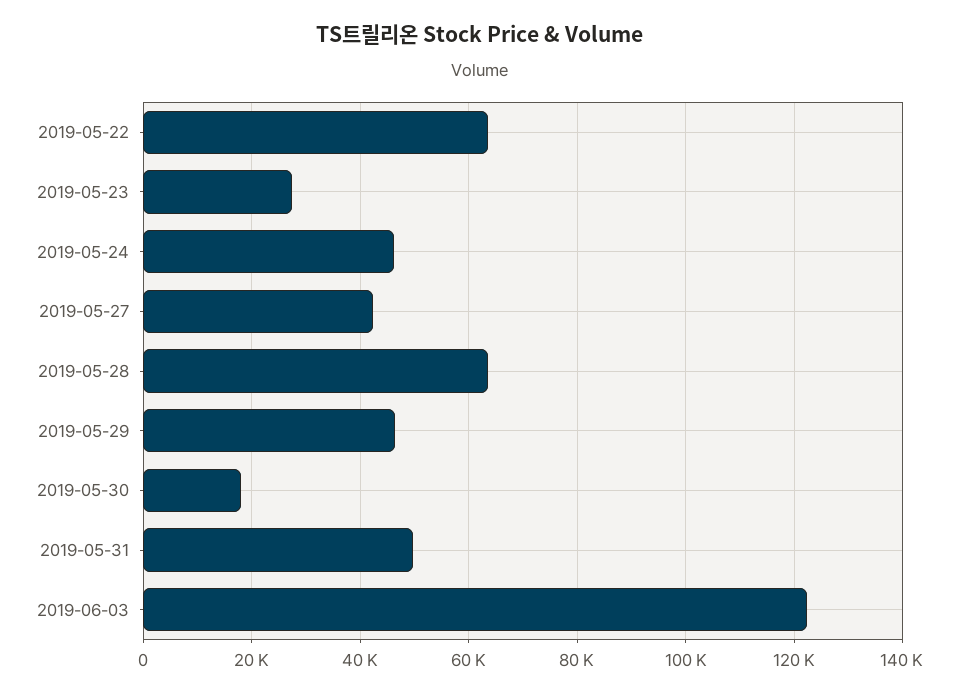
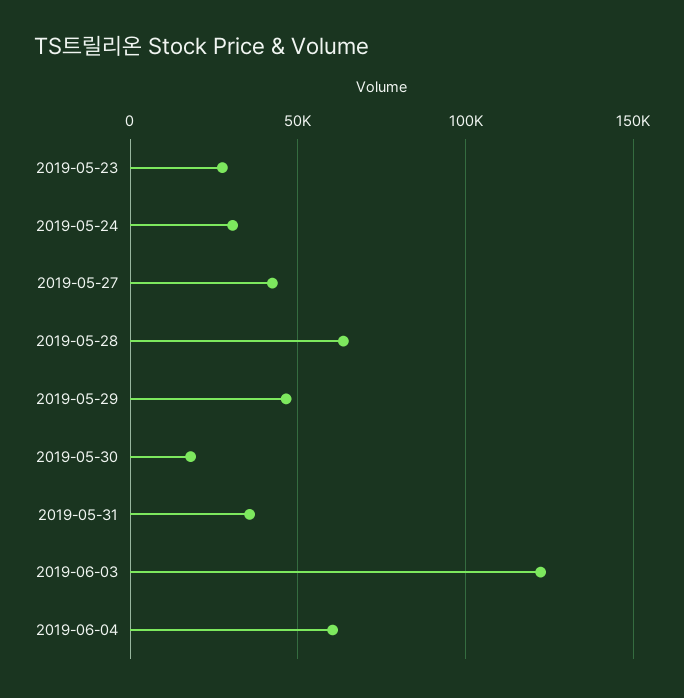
2019-05-22: 64000 -> none
2019-05-24: 46000 -> 30000
2019-05-31: 50000 -> 35000
2019-06-04: none -> 60000

